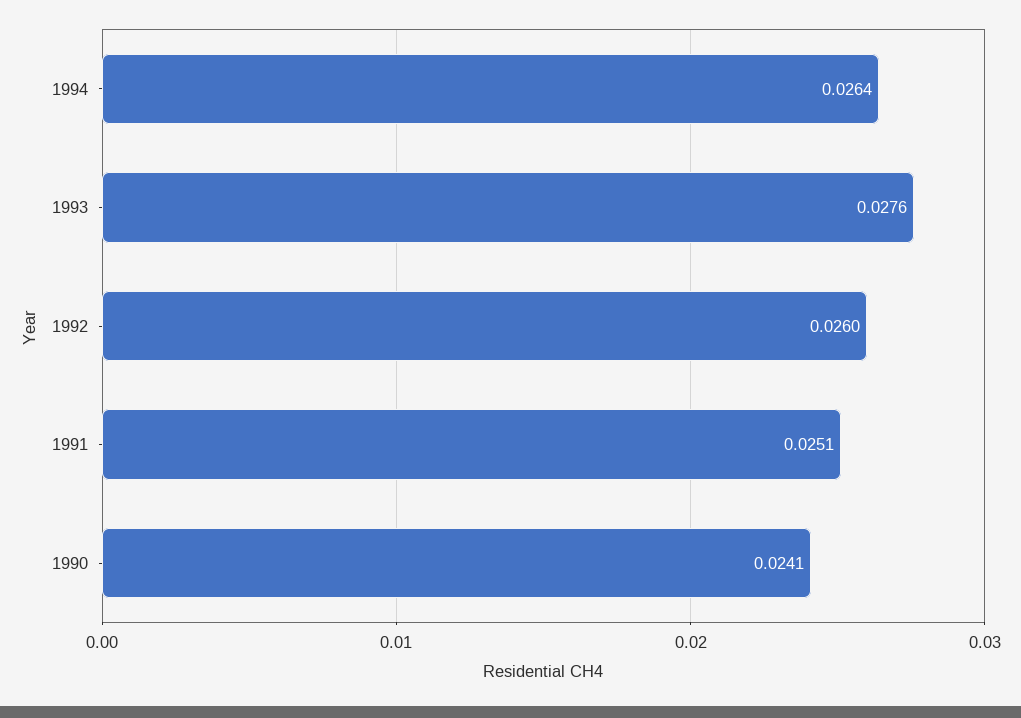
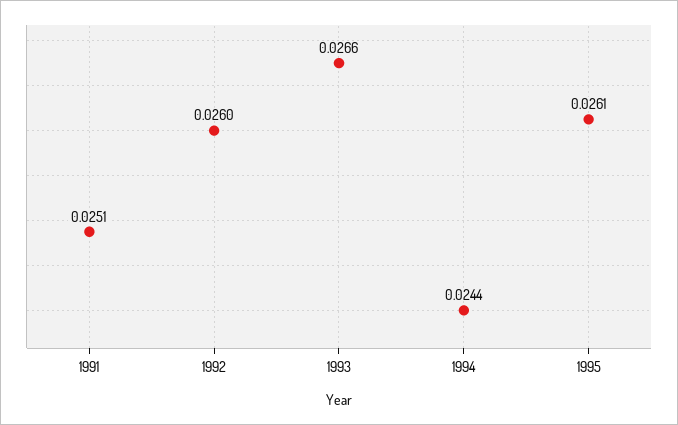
1994: 0.0264 -> 0.0244
1993: 0.0276 -> 0.0266
1990: 0.0241 -> none
1995: none -> 0.0261

